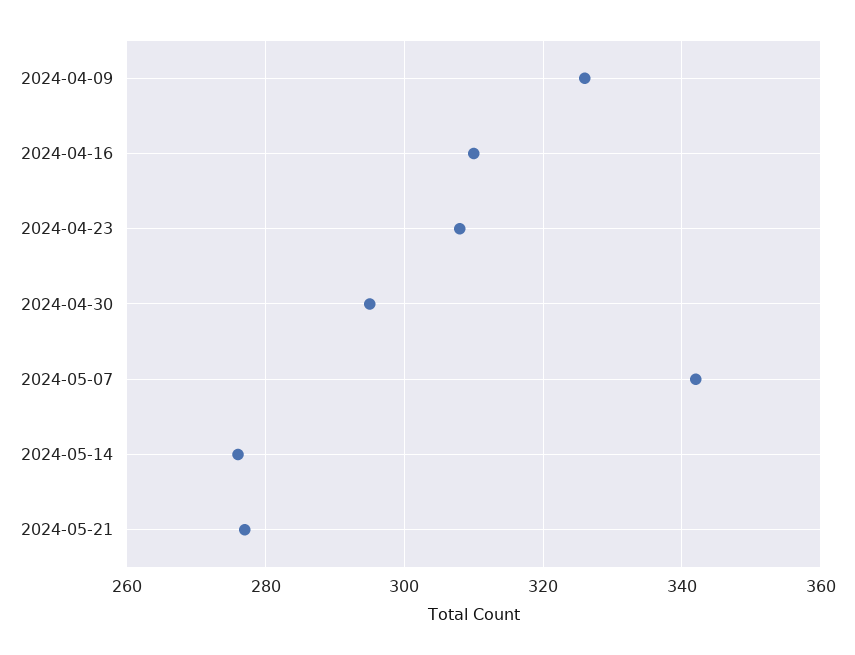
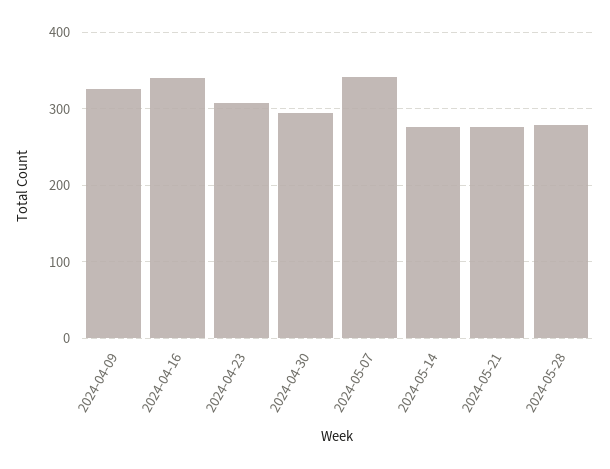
2024-04-16: 310 -> 340
2024-05-28: none -> 280

